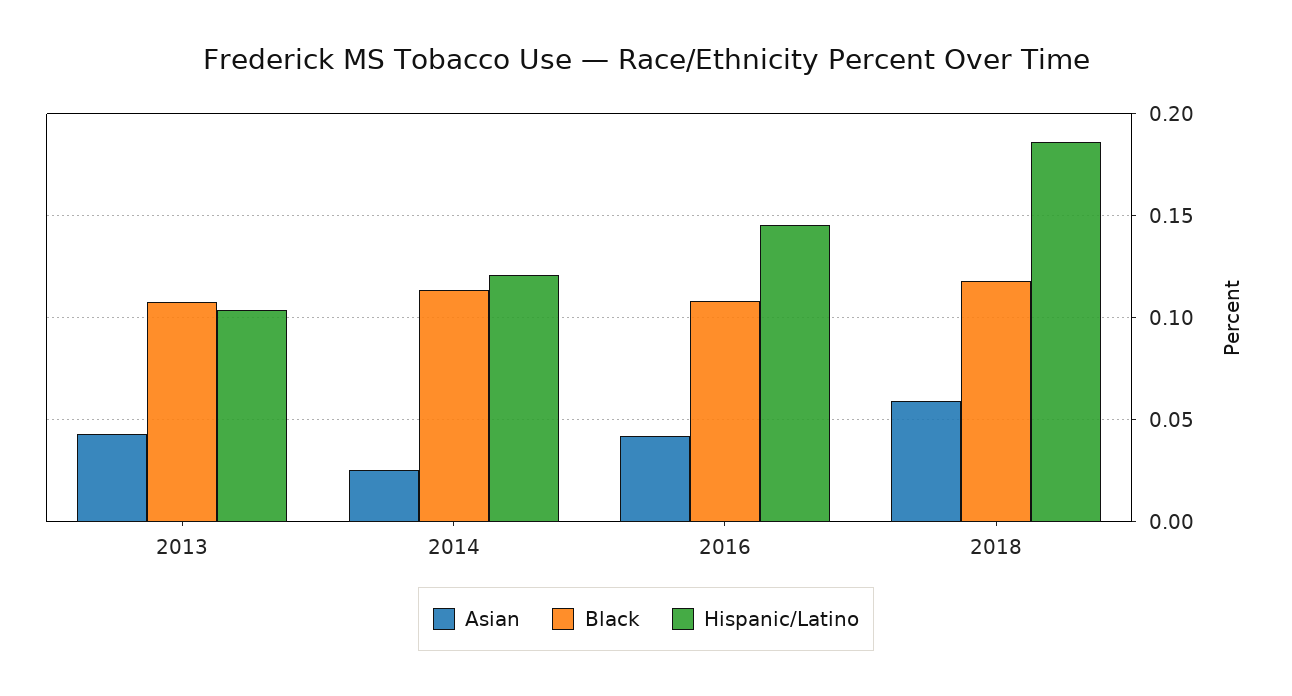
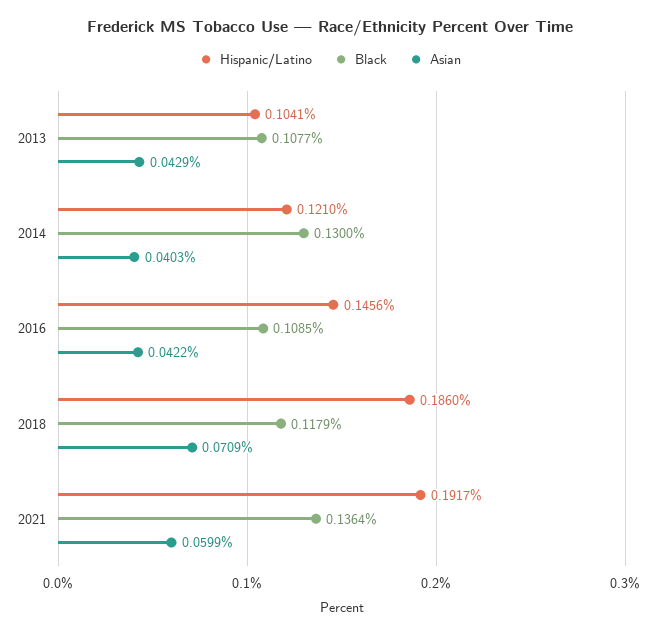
Asian, 2014: 0.025 -> 0.0403
Black, 2014: 0.115 -> 0.13
Asian, 2018: 0.06 -> 0.0709
Hispanic/Latino, 2021: none -> 0.1917
Black, 2021: none -> 0.1364
Asian, 2021: none -> 0.0599

